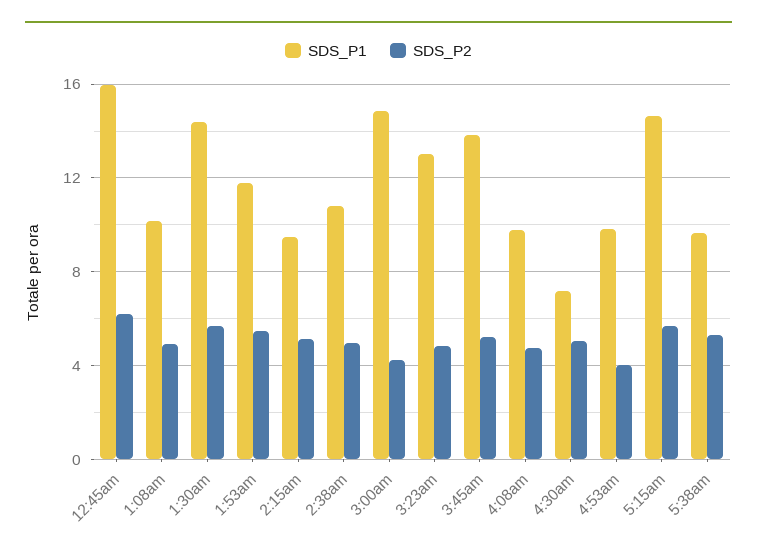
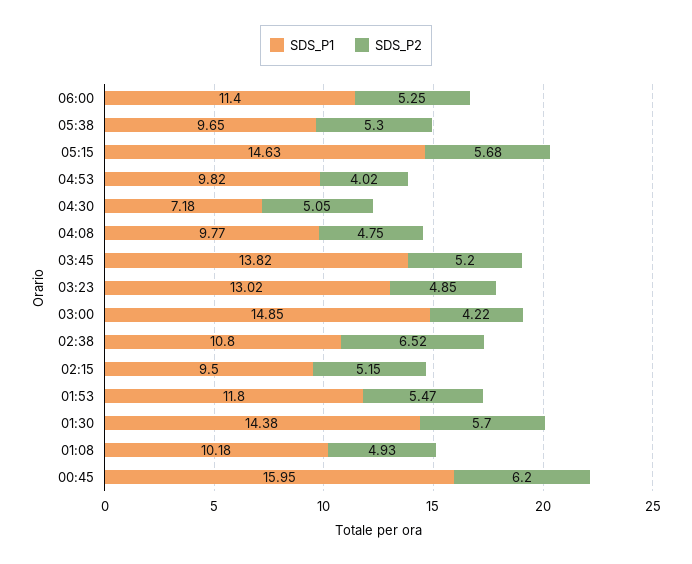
SDS_P2, 2:38am: 5 -> 6.52
SDS_P1, 06:00: none -> 11.4
SDS_P2, 06:00: none -> 5.25

